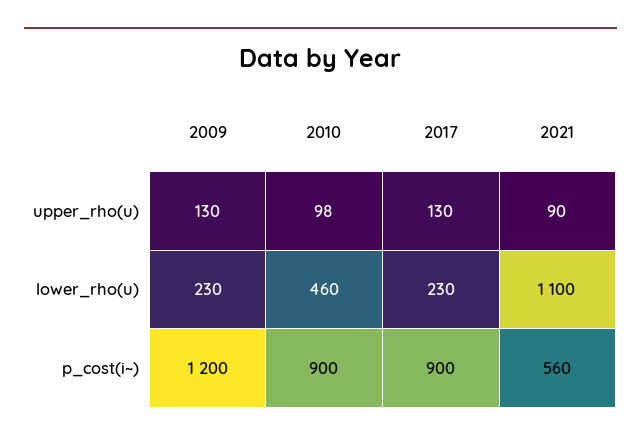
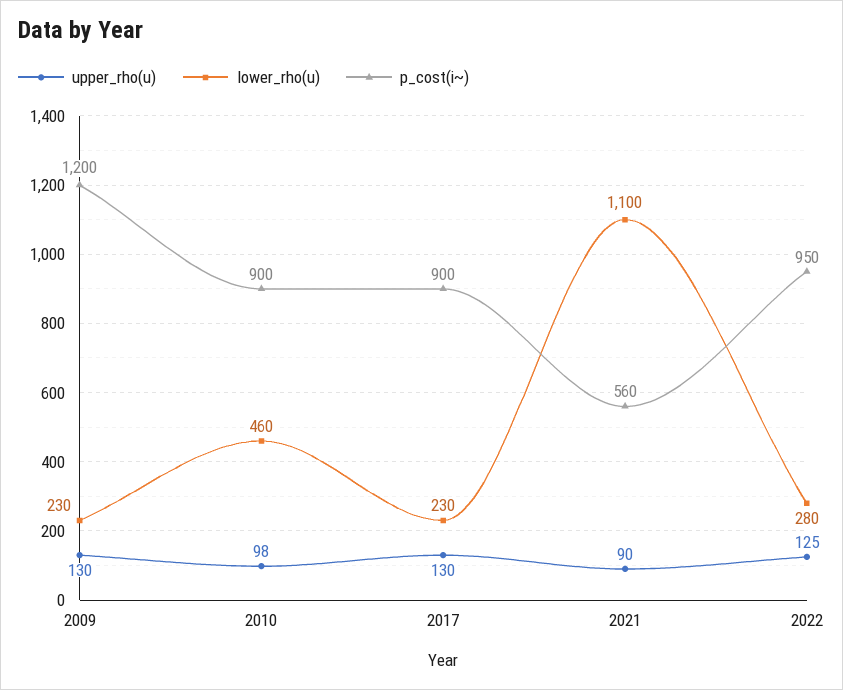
upper_rho(u), 2022: none -> 125
lower_rho(u), 2022: none -> 280
p_cost(i~), 2022: none -> 950

